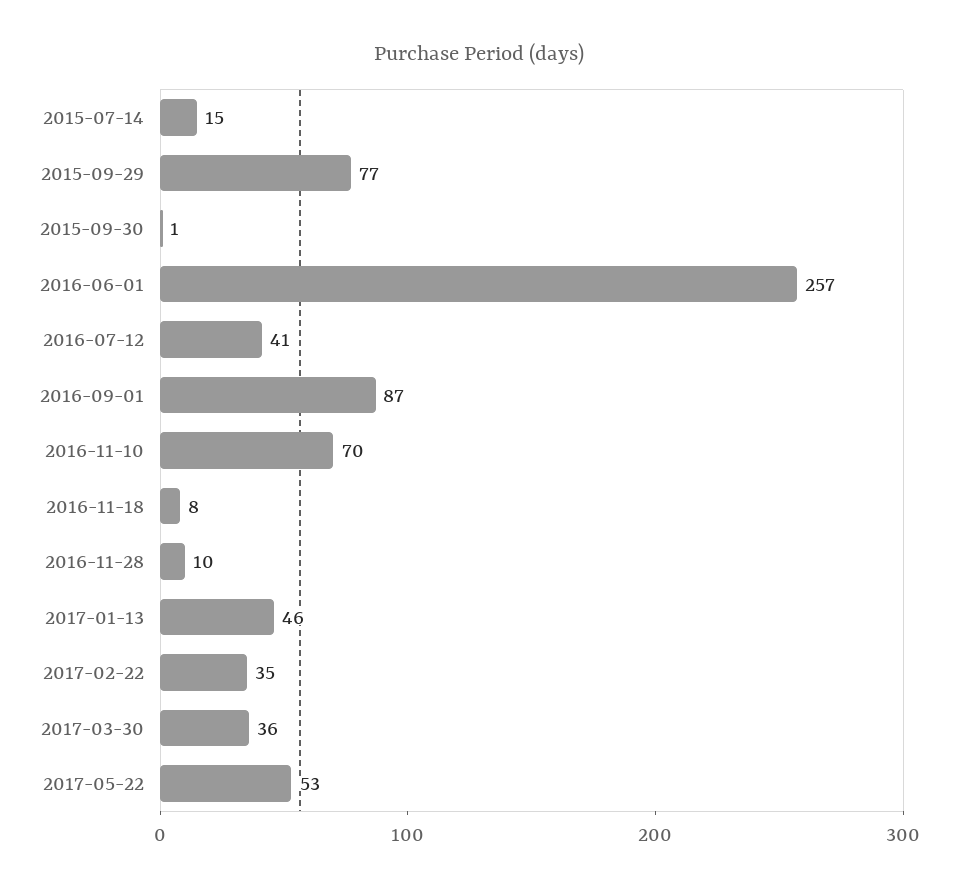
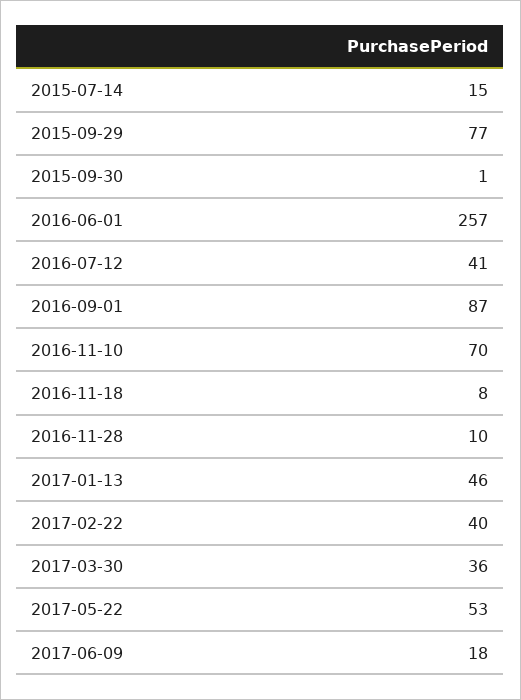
2017-02-22: 35 -> 40
2017-06-09: none -> 18

